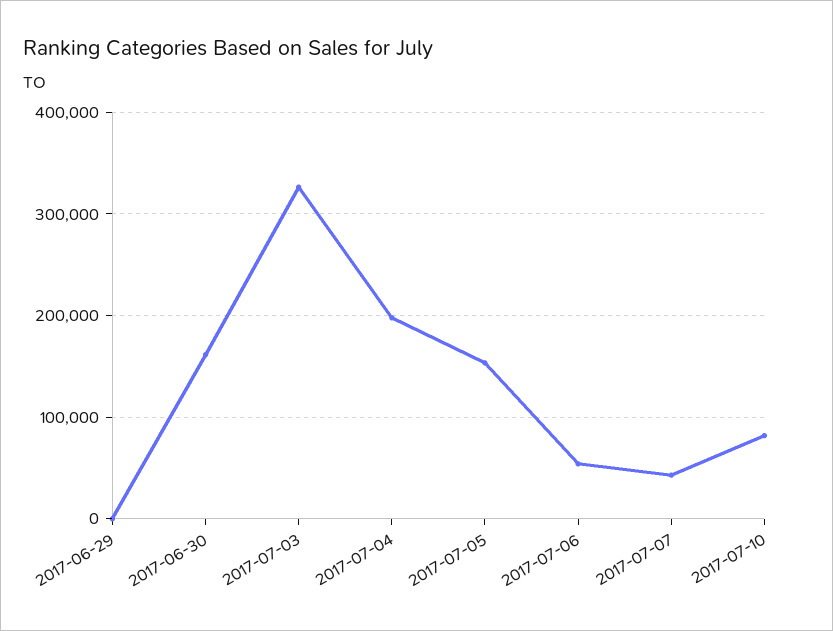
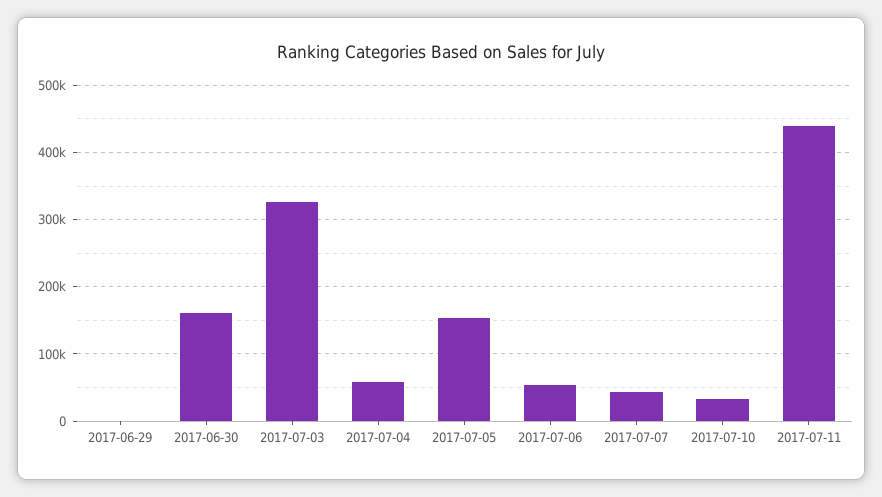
2017-07-04: 200000 -> 60000
2017-07-10: 80000 -> 30000
2017-07-11: none -> 440000

